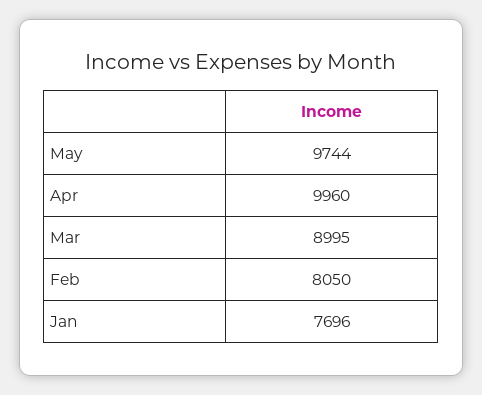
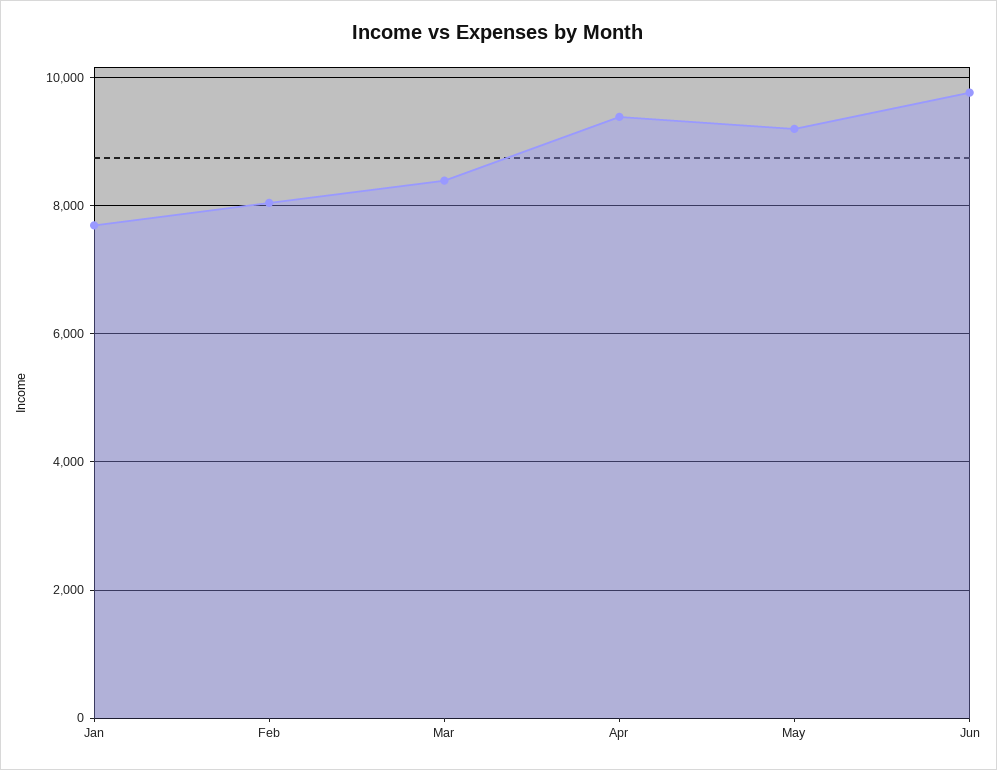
May: 9744 -> 9200
Apr: 9960 -> 9400
Mar: 8995 -> 8400
Jun: none -> 9800

